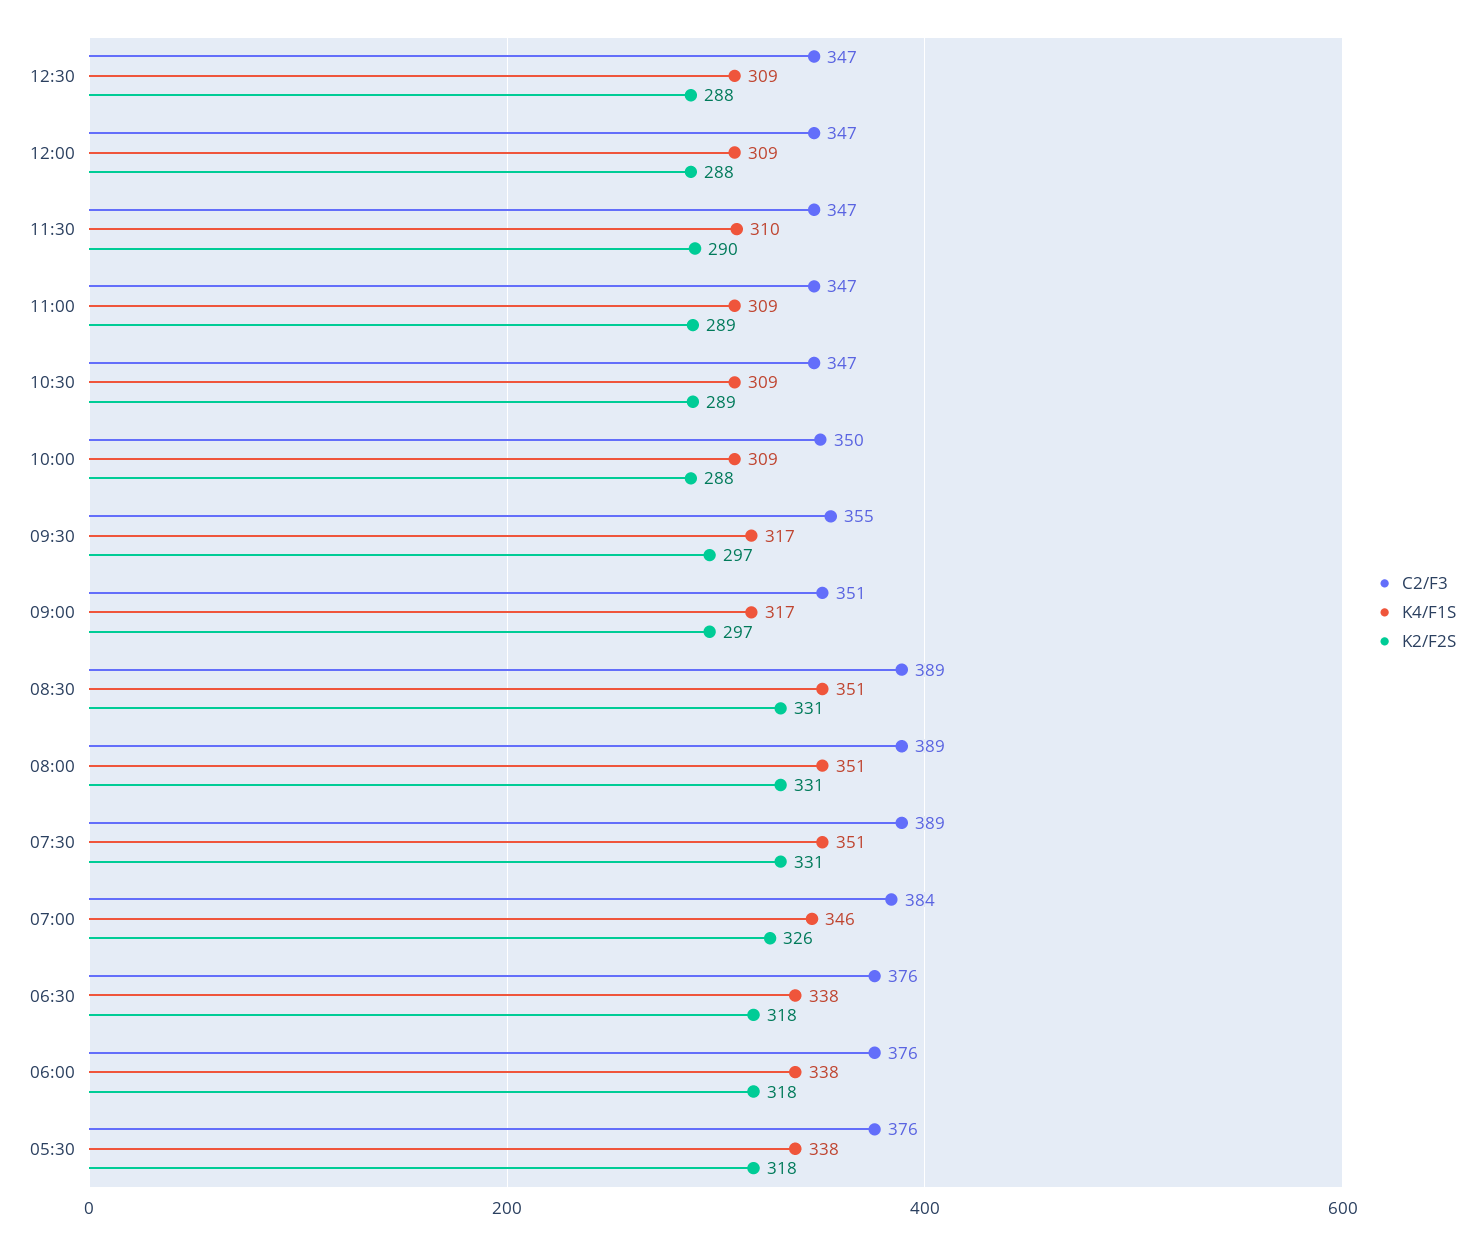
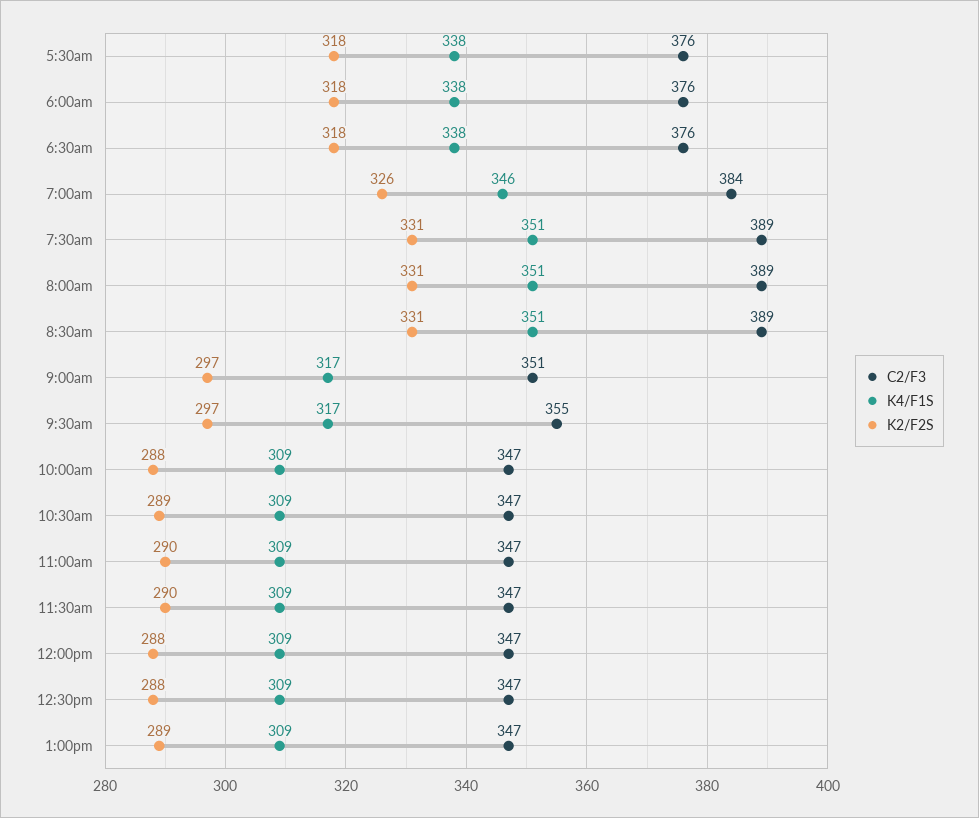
K4/F1S, 11:30: 310 -> 309
K2/F2S, 11:00: 289 -> 290
C2/F3, 10:00: 350 -> 347
C2/F3, 1:00pm: none -> 347
K4/F1S, 1:00pm: none -> 309
K2/F2S, 1:00pm: none -> 289

